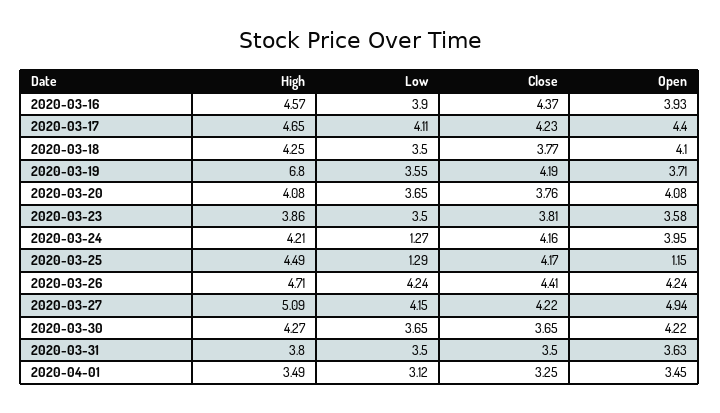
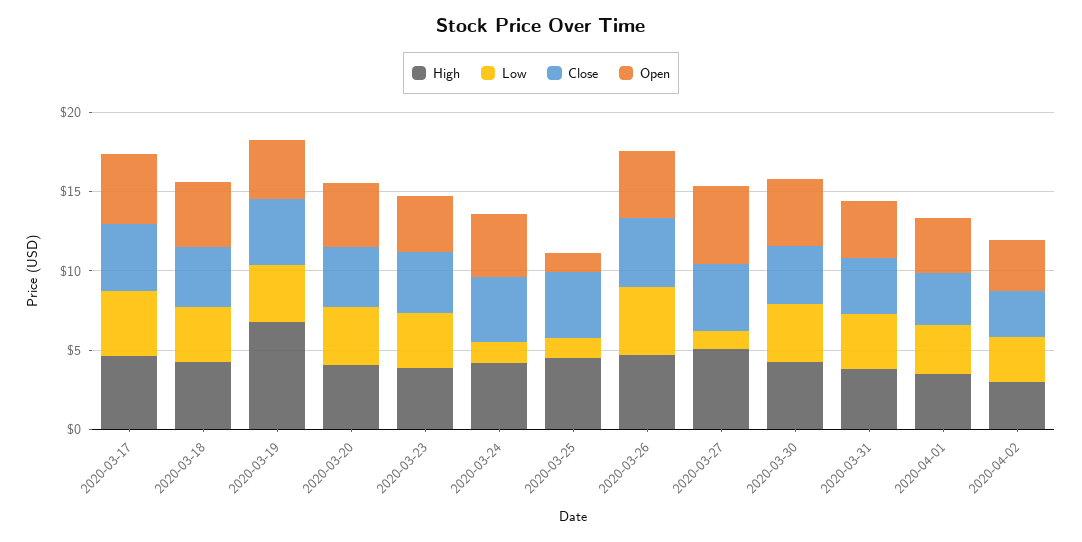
High, 2020-03-16: 4.57 -> none
Low, 2020-03-16: 3.9 -> none
Close, 2020-03-16: 4.37 -> none
Open, 2020-03-16: 3.93 -> none
Low, 2020-03-27: 4.15 -> 1
High, 2020-04-02: none -> 3
Low, 2020-04-02: none -> 3
Close, 2020-04-02: none -> 3
Open, 2020-04-02: none -> 3

